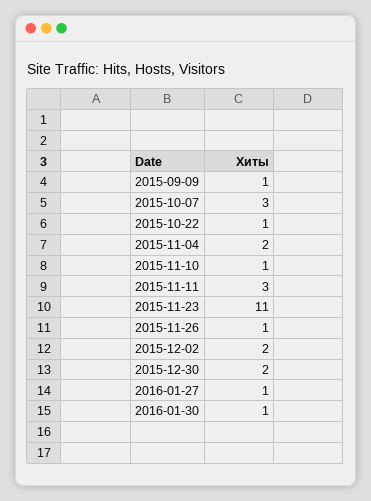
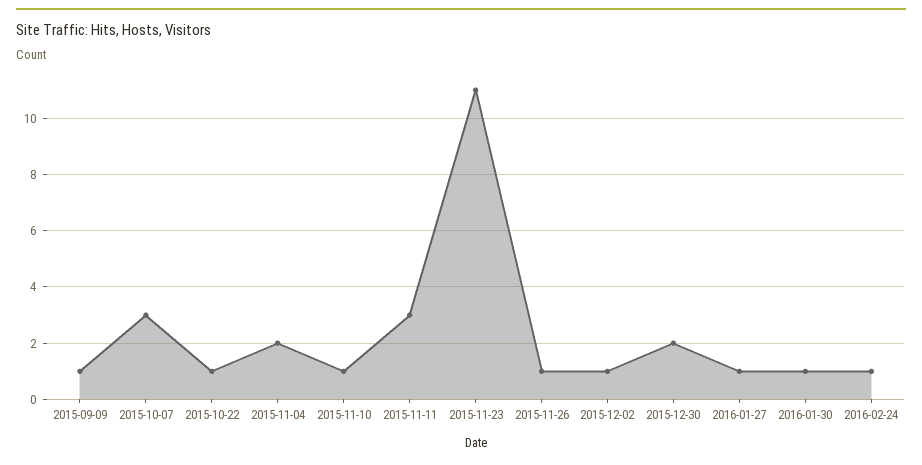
2015-12-02: 2 -> 1
2016-02-24: none -> 1

